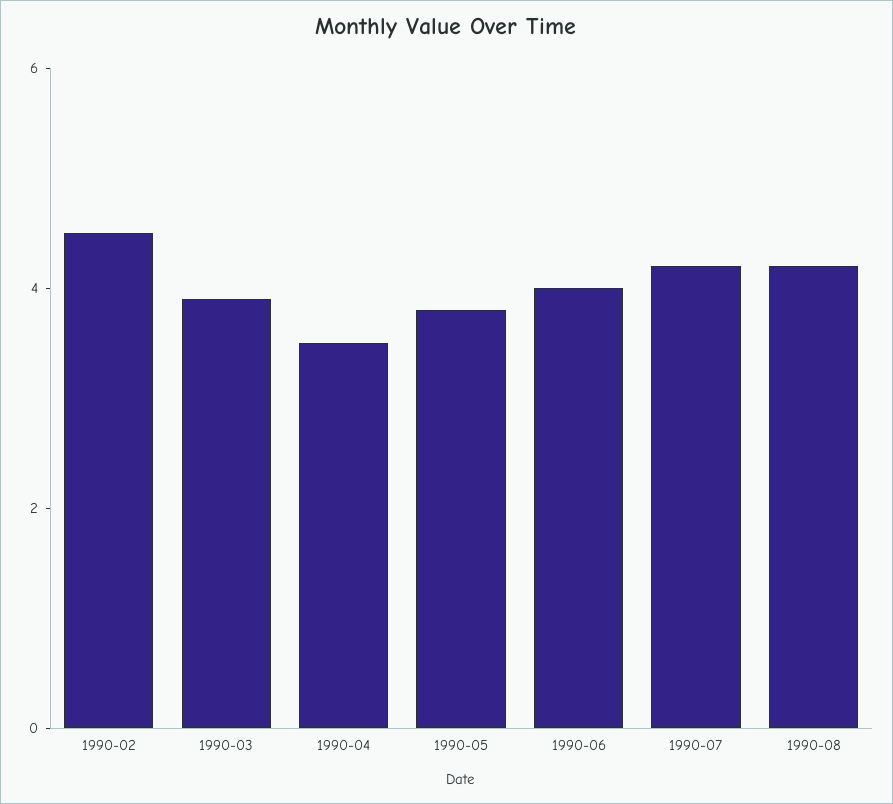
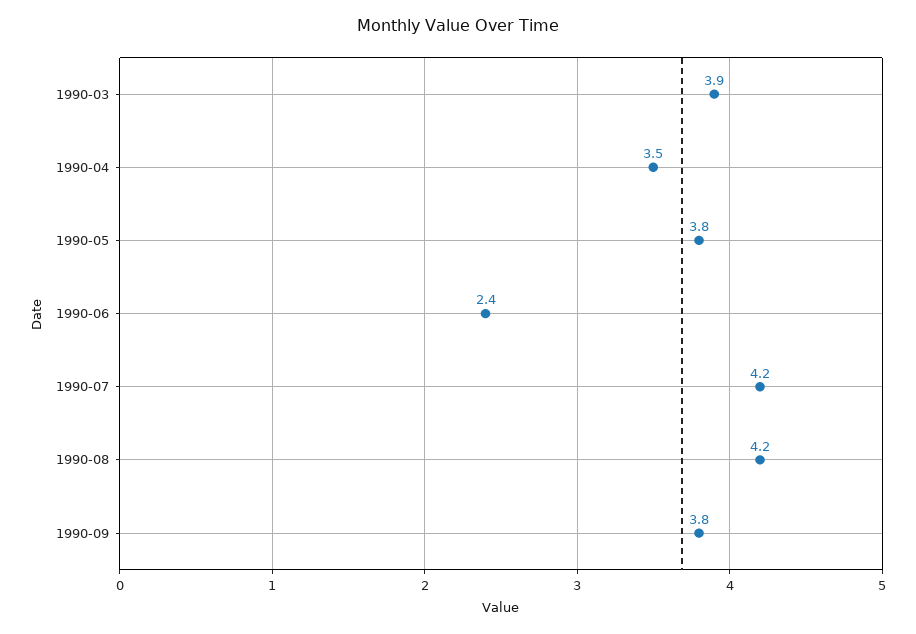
1990-02: 4.5 -> none
1990-06: 4 -> 2.4
1990-09: none -> 3.8

